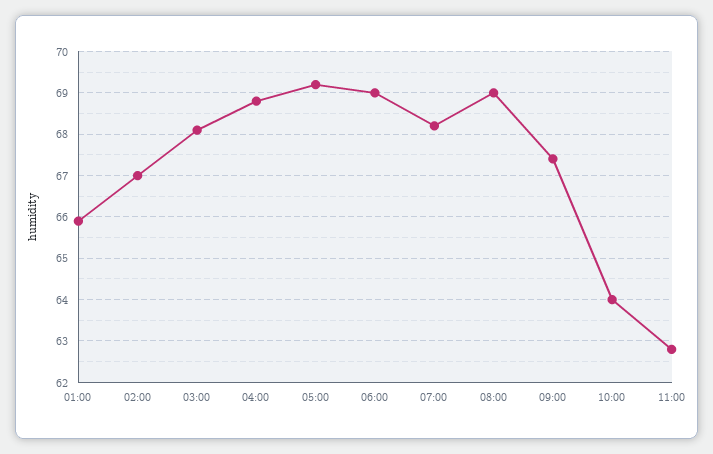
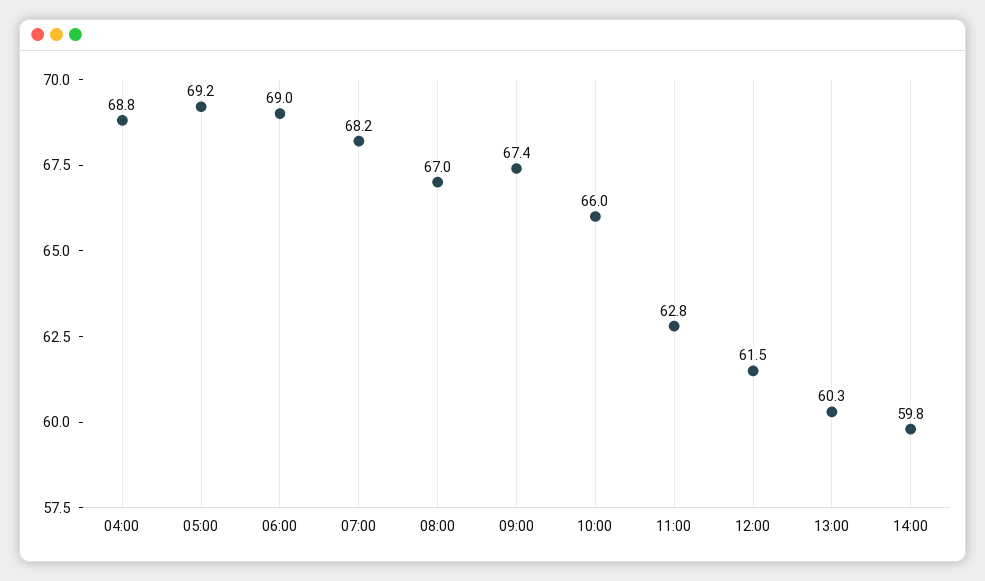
01:00: 66 -> none
02:00: 67 -> none
03:00: 68 -> none
08:00: 69 -> 67
10:00: 64 -> 66
12:00: none -> 61.5
13:00: none -> 60.3
14:00: none -> 59.8

